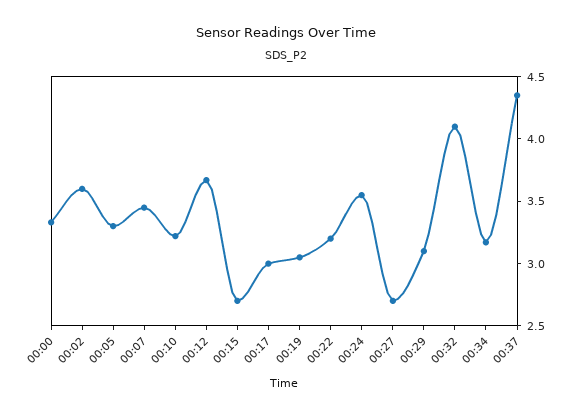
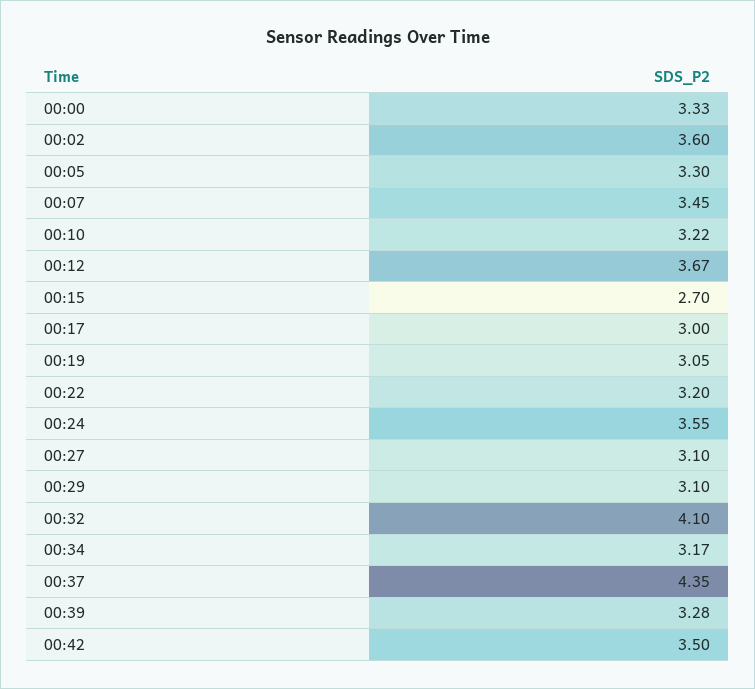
00:27: 2.7 -> 3.1
00:39: none -> 3.28
00:42: none -> 3.5

